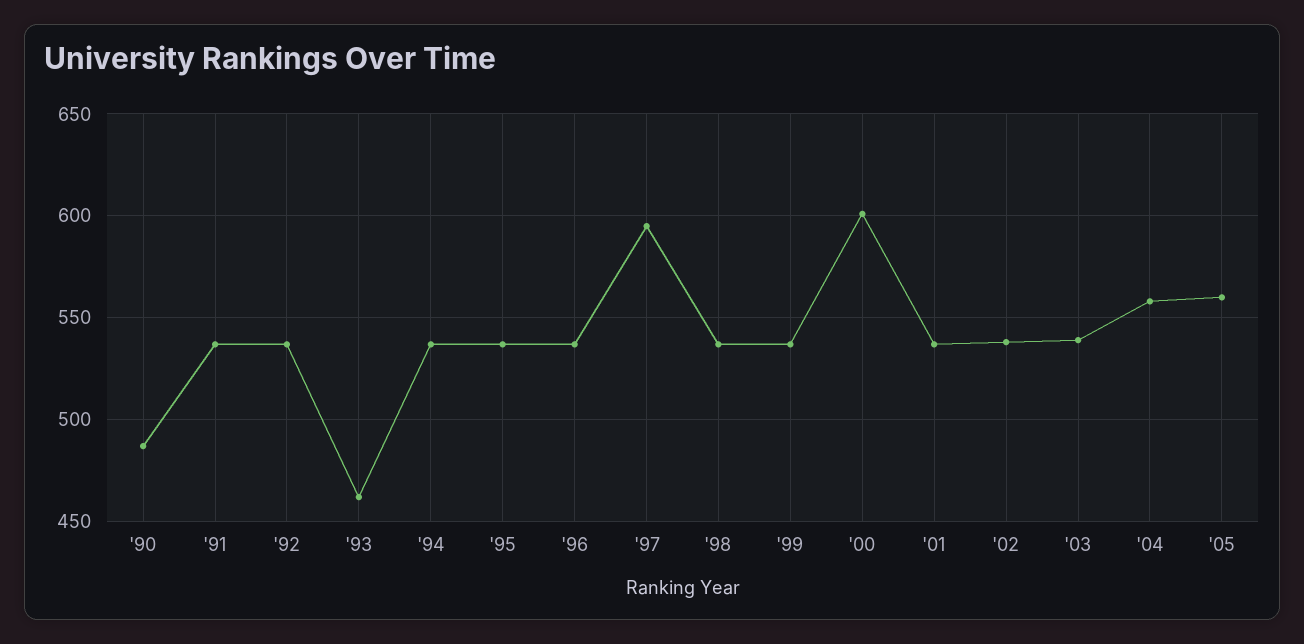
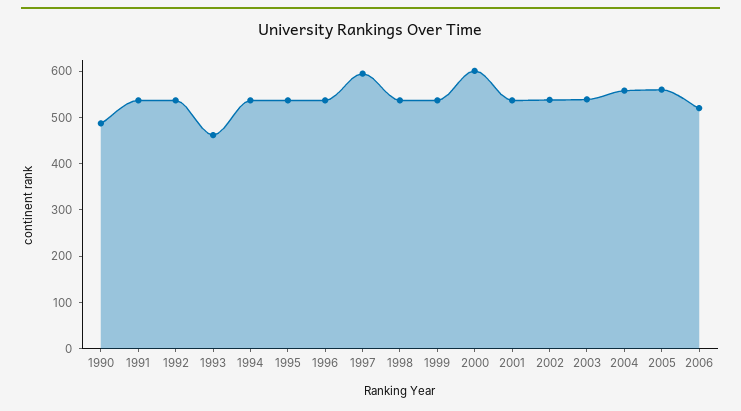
2006: none -> 520

